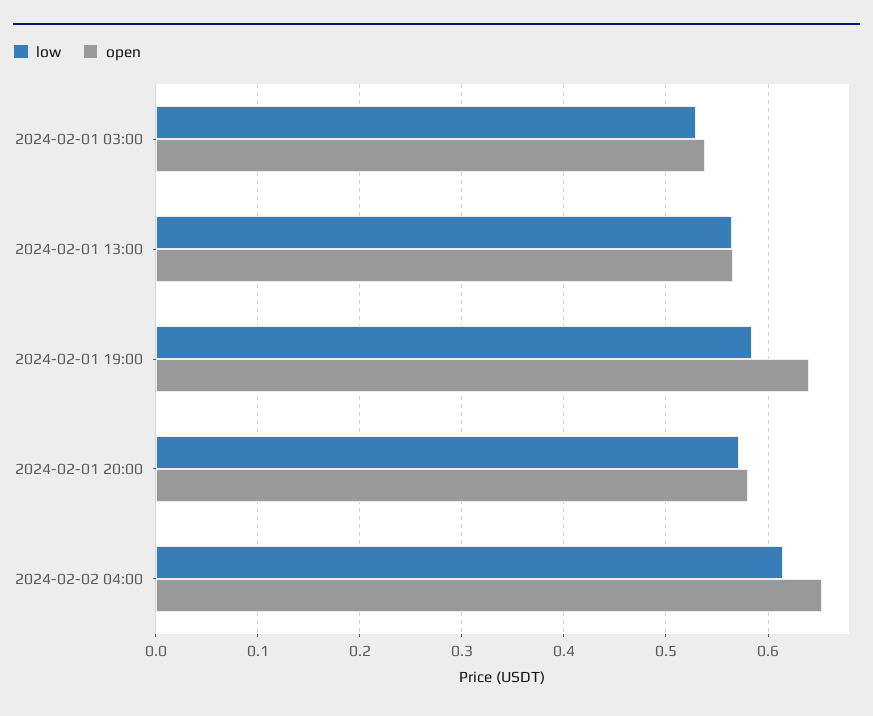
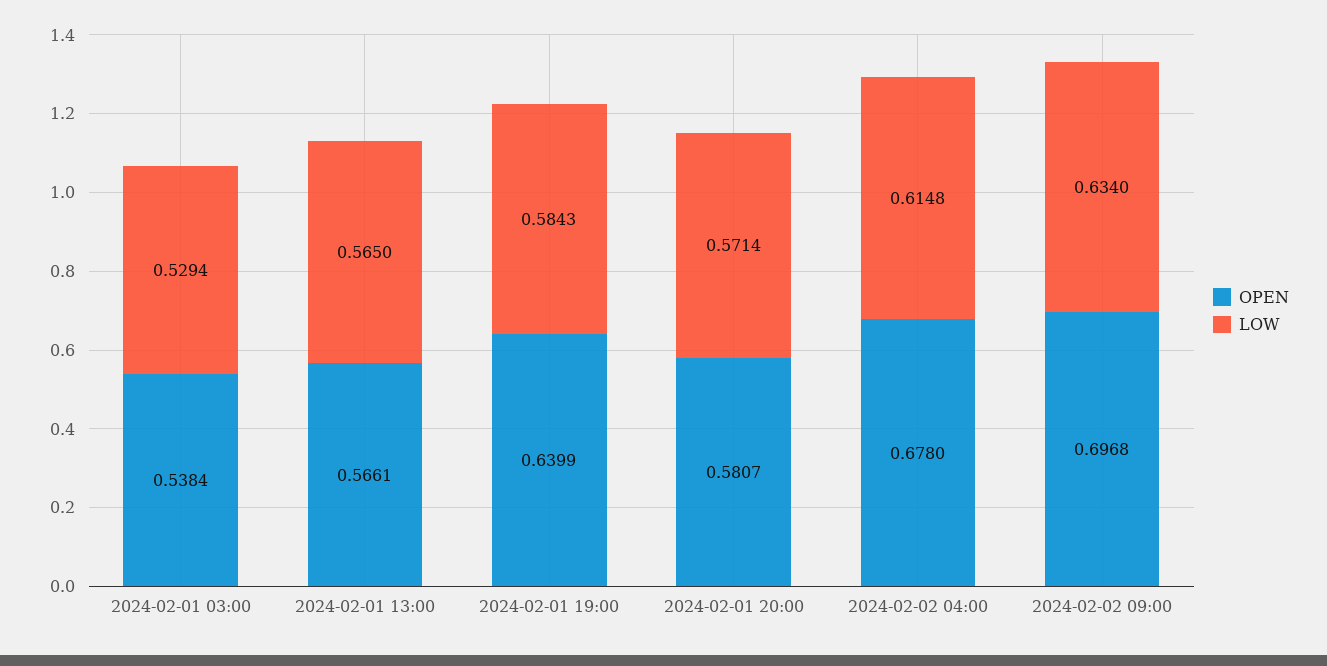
open, 2024-02-02 04:00: 0.65 -> 0.678
open, 2024-02-02 09:00: none -> 0.6968
low, 2024-02-02 09:00: none -> 0.634

